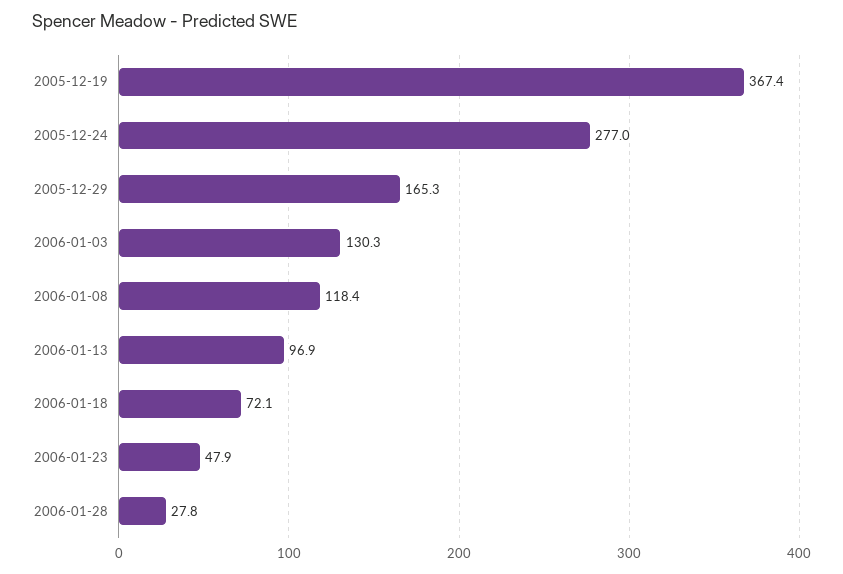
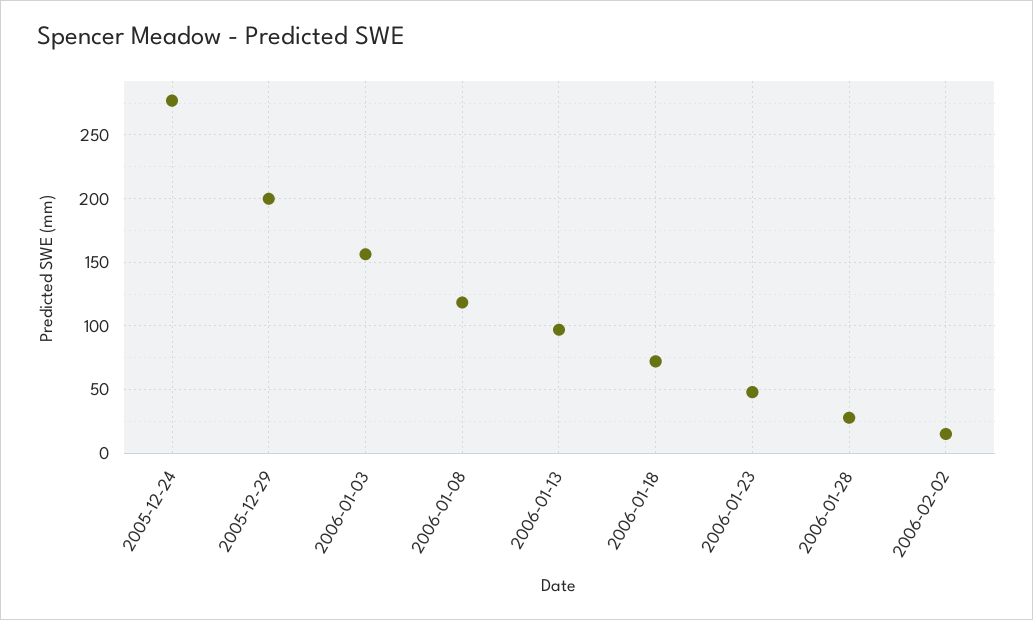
2005-12-19: 367.4 -> none
2005-12-29: 165.3 -> 200
2006-01-03: 130.3 -> 155
2006-02-02: none -> 15

